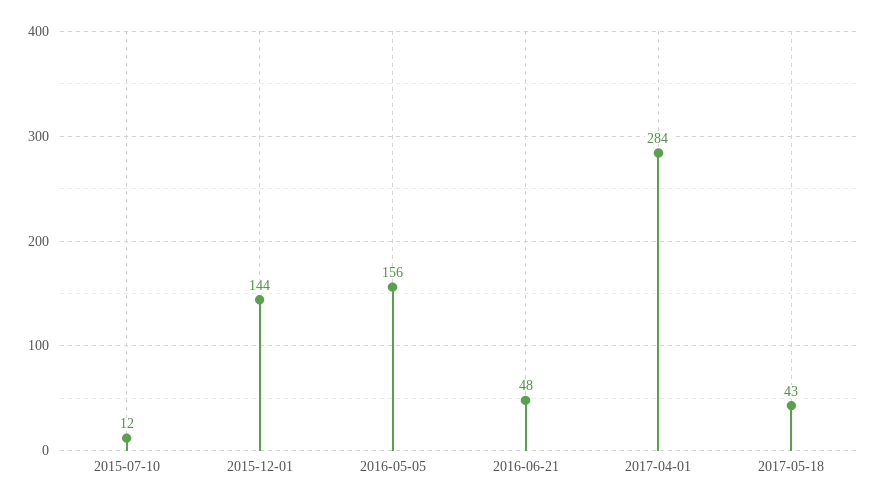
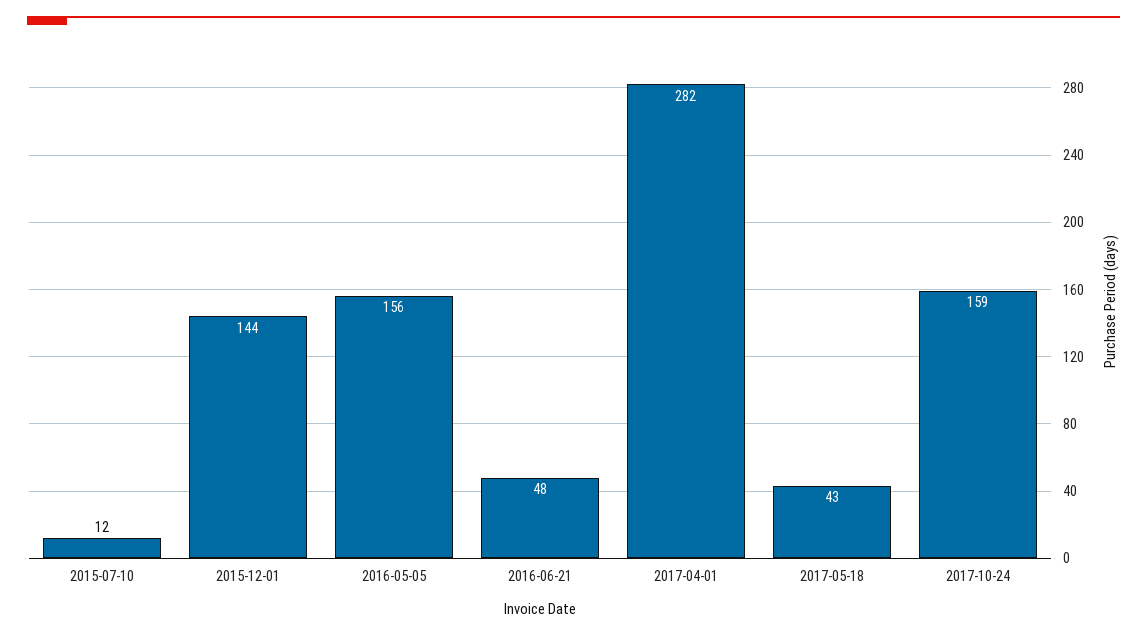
2017-04-01: 284 -> 282
2017-10-24: none -> 159

